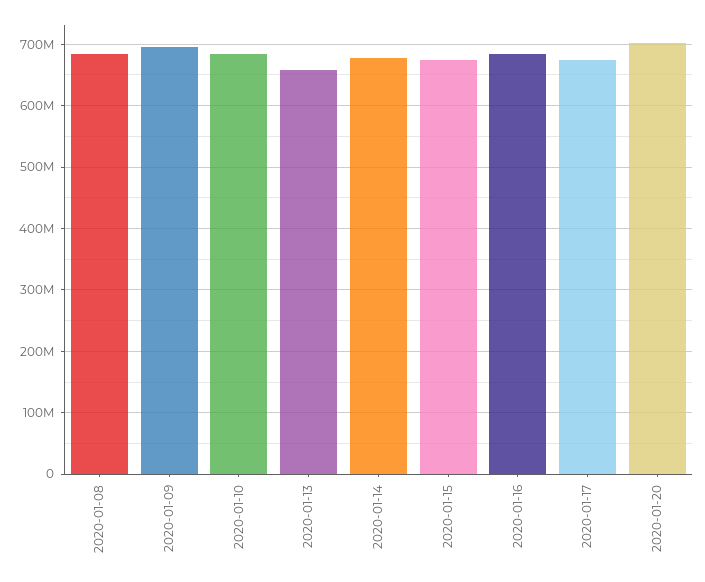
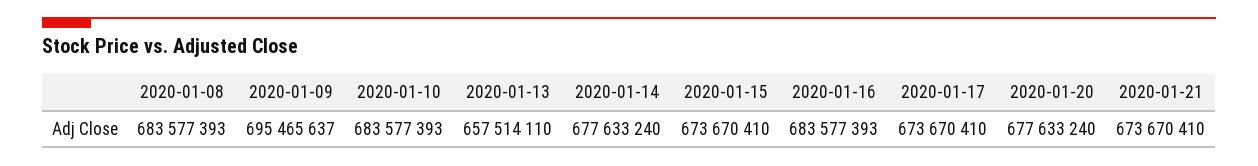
2020-01-20: 700000000 -> 677633240
2020-01-21: none -> 673670410

